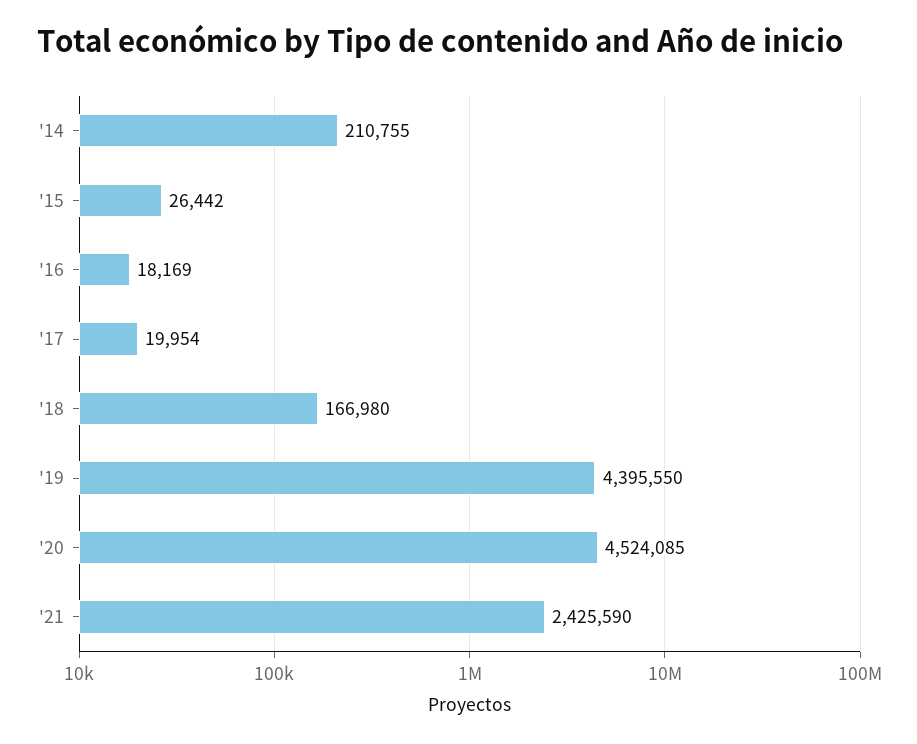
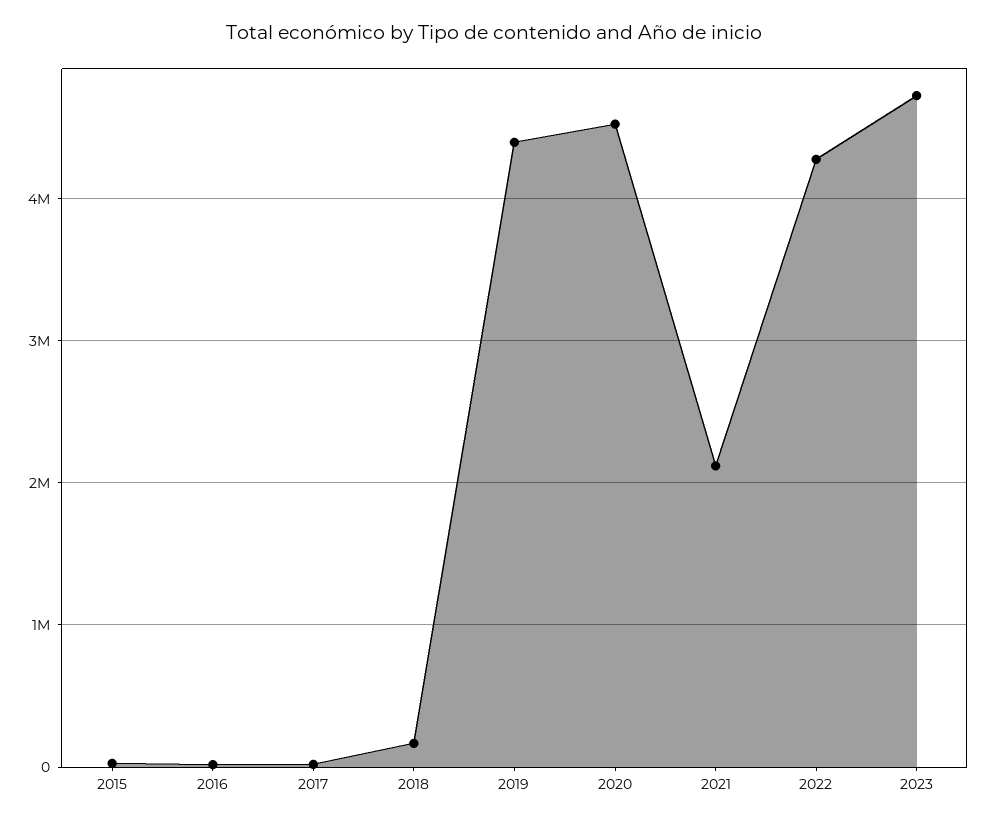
'14: 210755 -> none
'21: 2425590 -> 2100000
2022: none -> 4300000
2023: none -> 4700000

